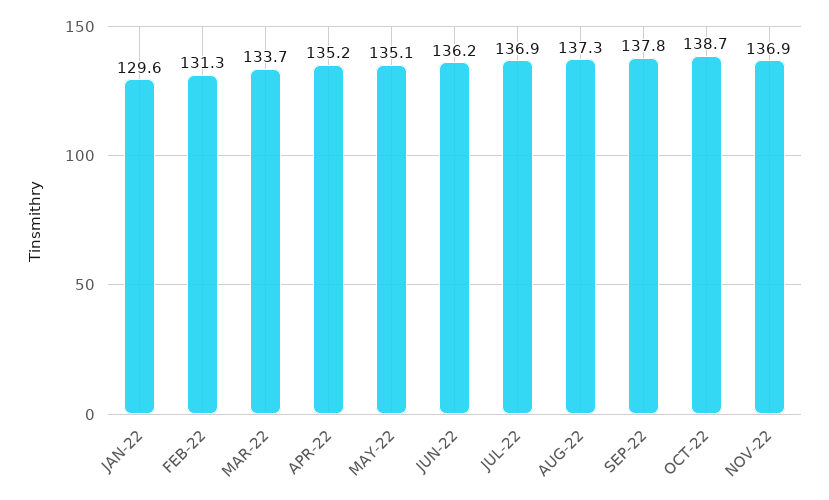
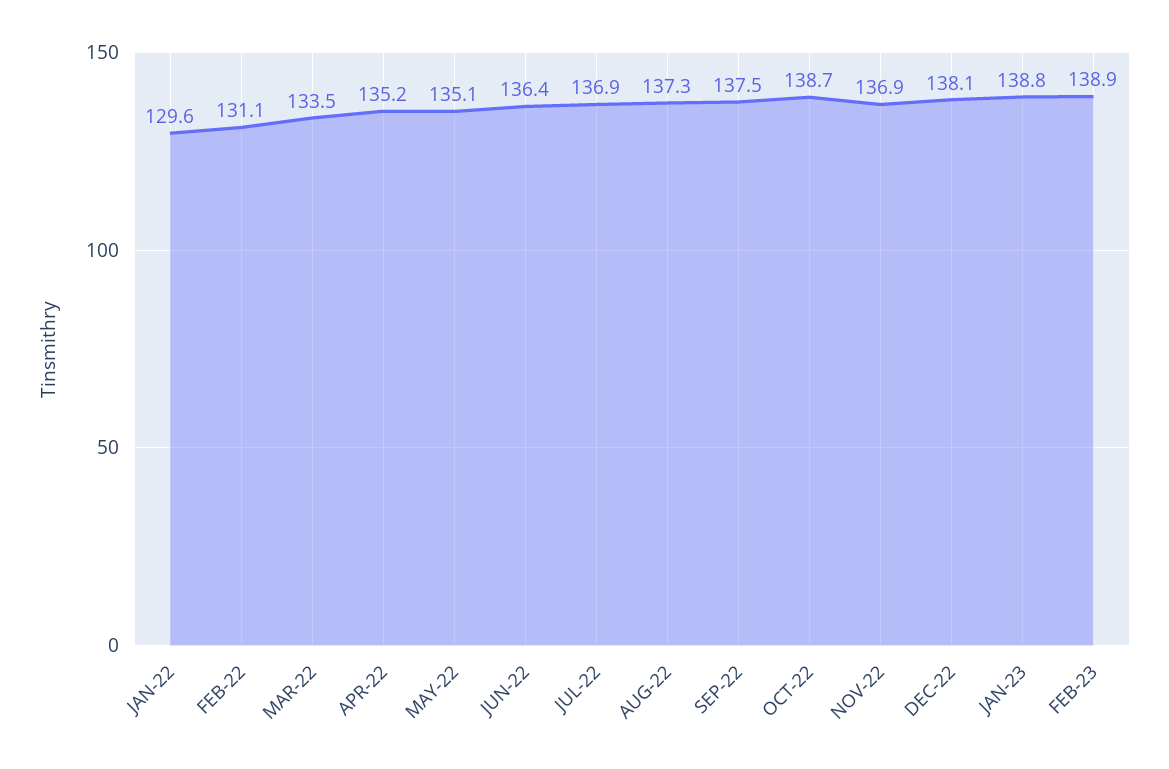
FEB-22: 131.3 -> 131.1
MAR-22: 133.7 -> 133.5
JUN-22: 136.2 -> 136.4
SEP-22: 137.8 -> 137.5
DEC-22: none -> 138.1
JAN-23: none -> 138.8
FEB-23: none -> 138.9

